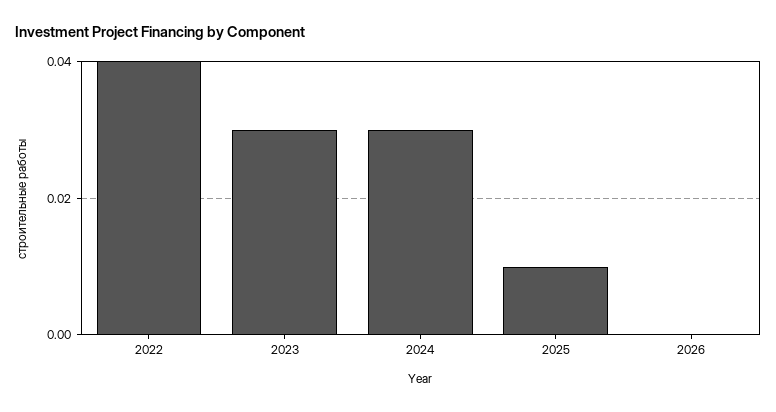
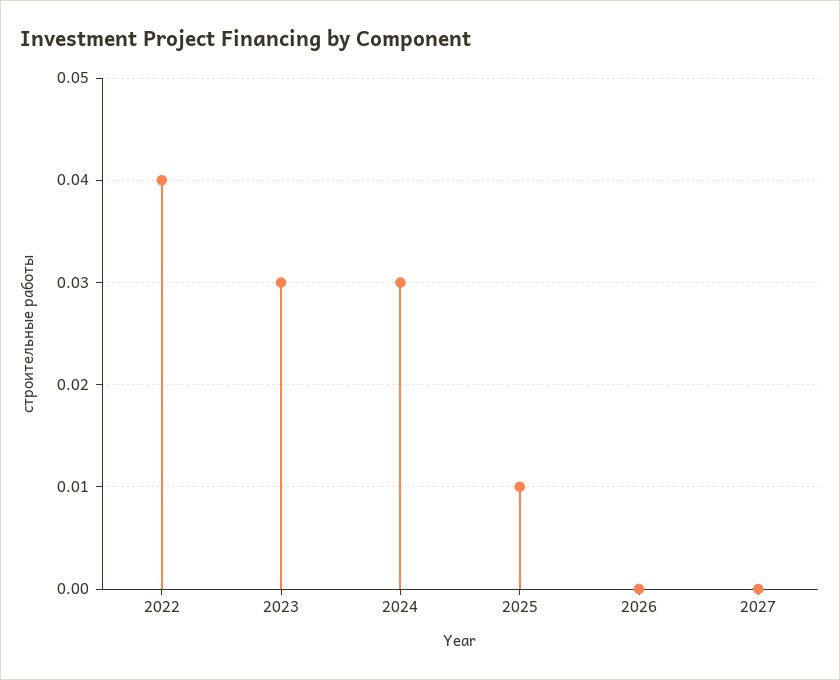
2027: none -> 0

